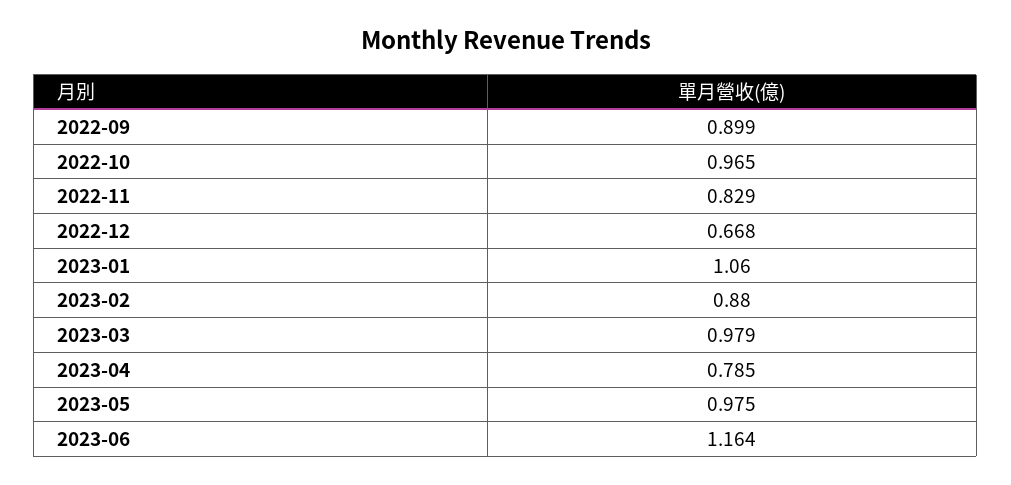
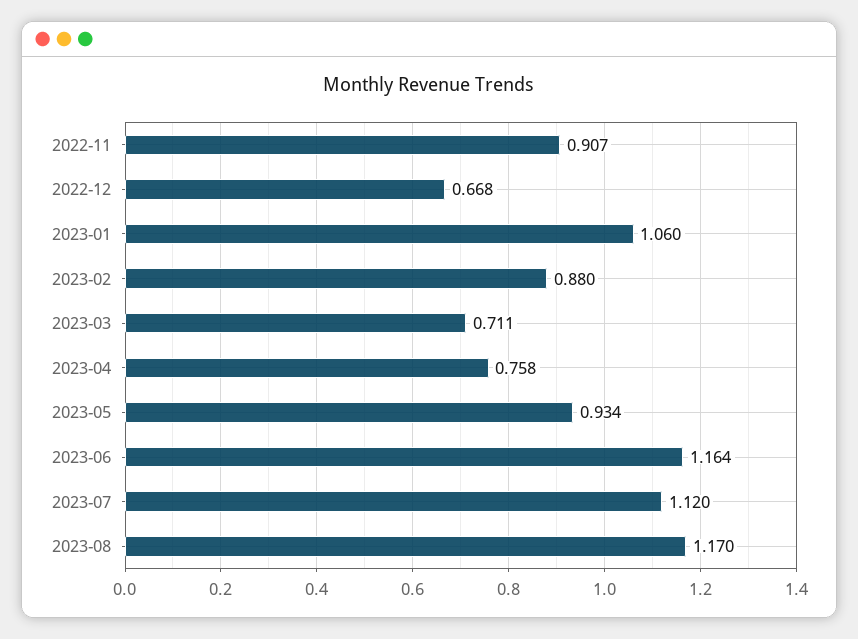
2022-09: 0.899 -> none
2022-10: 0.965 -> none
2022-11: 0.829 -> 0.907
2023-03: 0.979 -> 0.711
2023-04: 0.785 -> 0.758
2023-05: 0.975 -> 0.934
2023-07: none -> 1.12
2023-08: none -> 1.17

